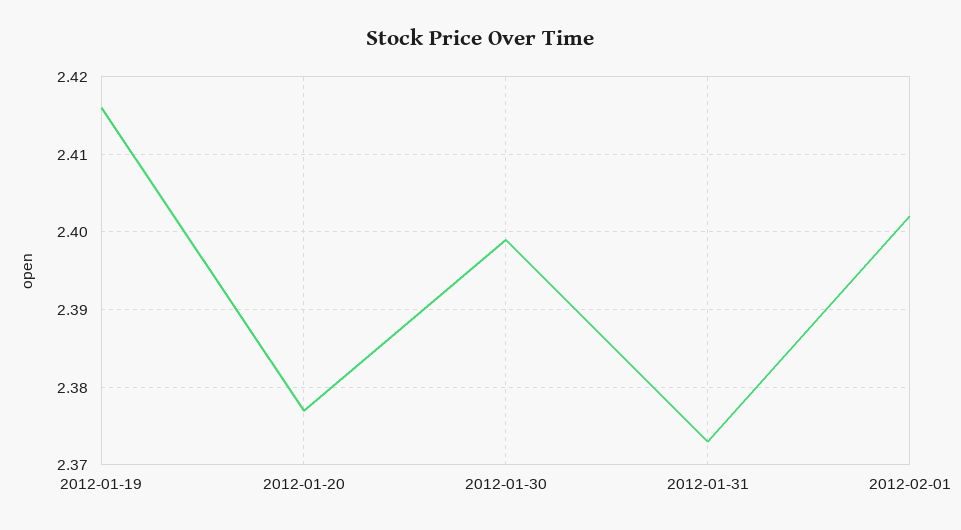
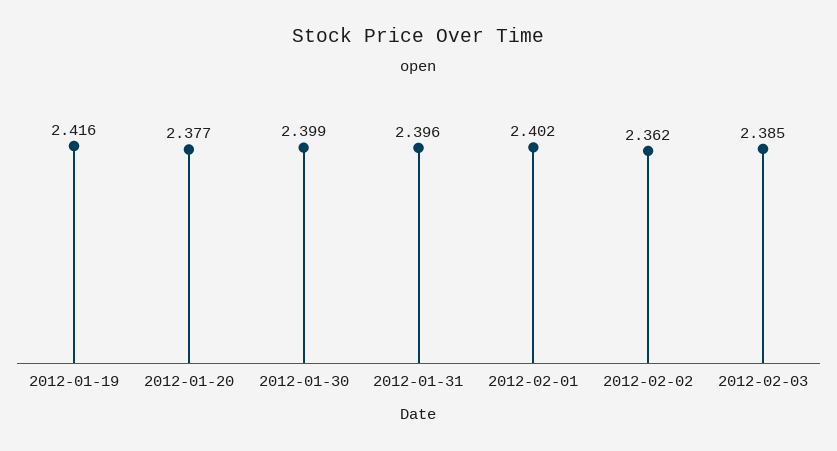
2012-01-31: 2.373 -> 2.396
2012-02-02: none -> 2.362
2012-02-03: none -> 2.385

